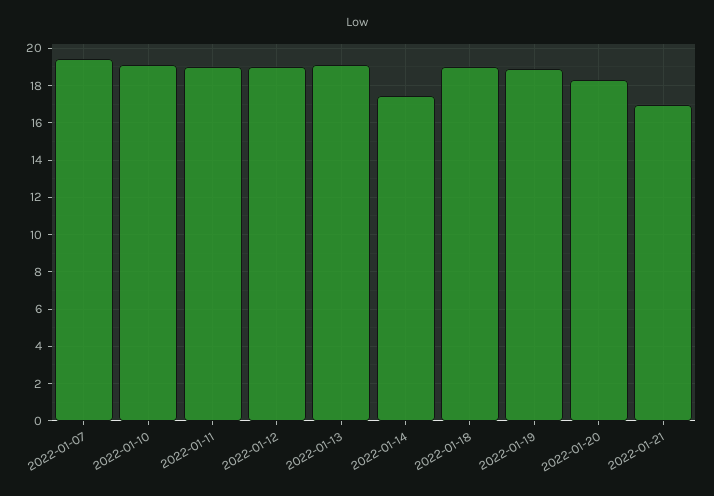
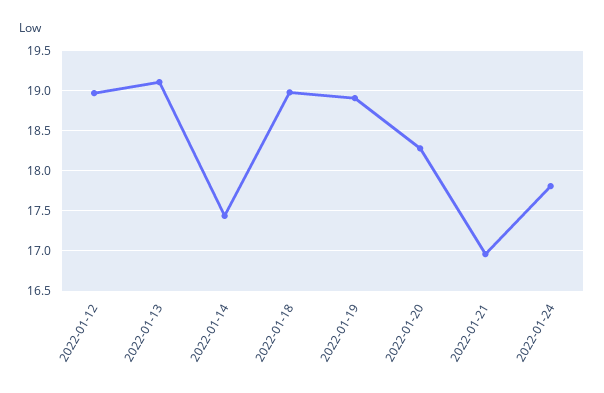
2022-01-07: 19.5 -> none
2022-01-10: 19 -> none
2022-01-11: 19 -> none
2022-01-24: none -> 17.8

